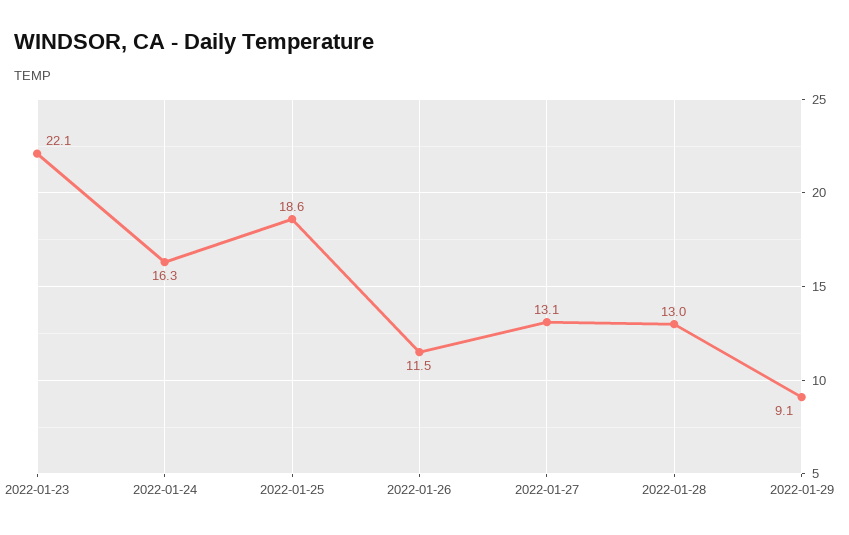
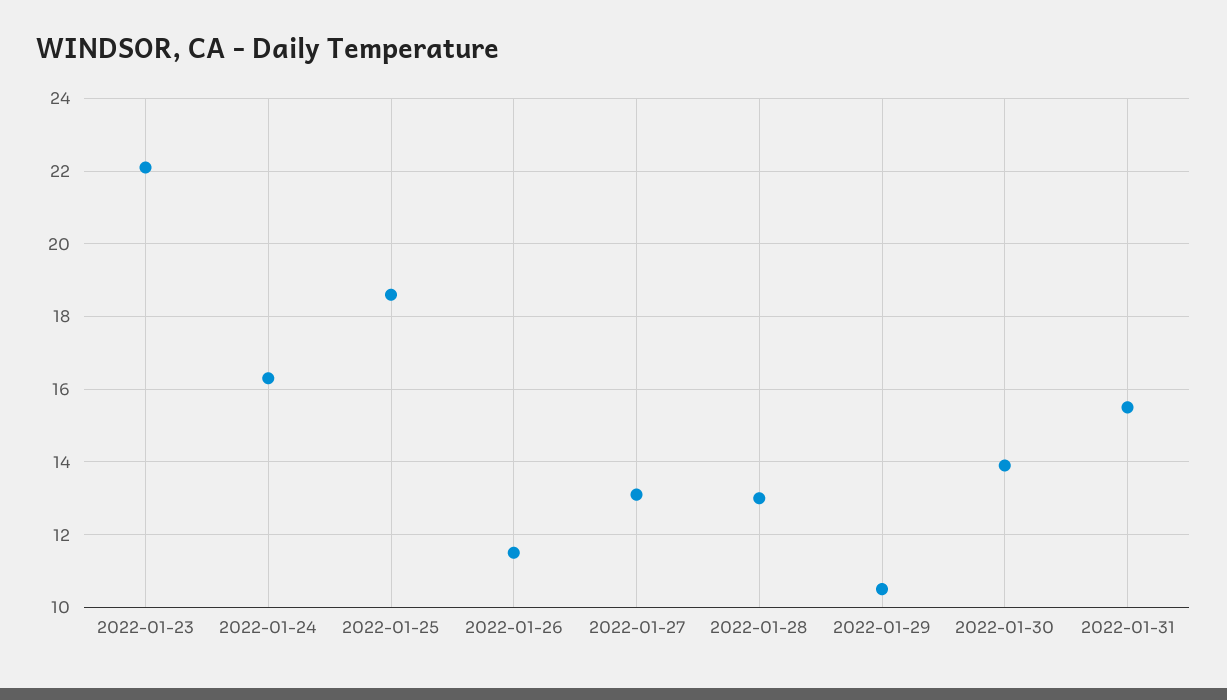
2022-01-29: 9.1 -> 10.5
2022-01-30: none -> 14
2022-01-31: none -> 15.5

